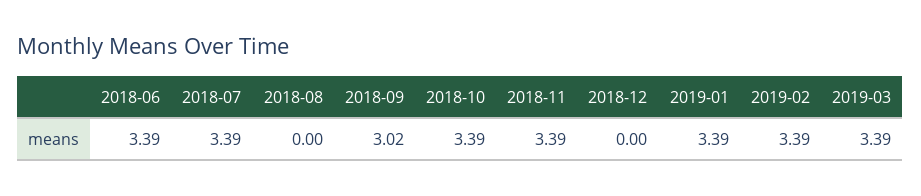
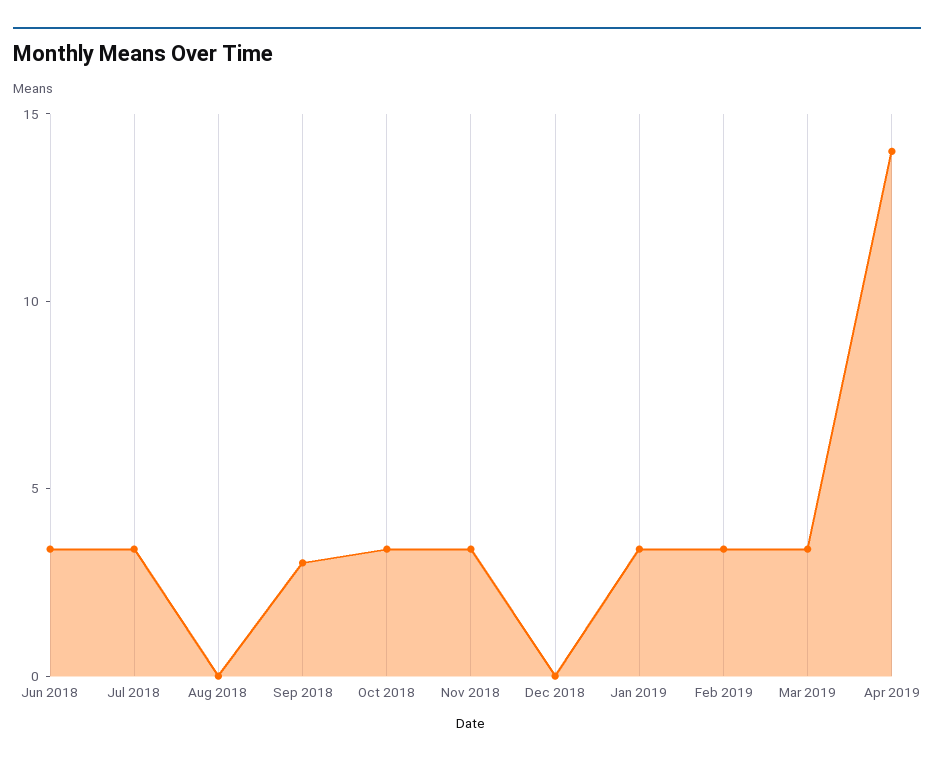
Apr 2019: none -> 14

